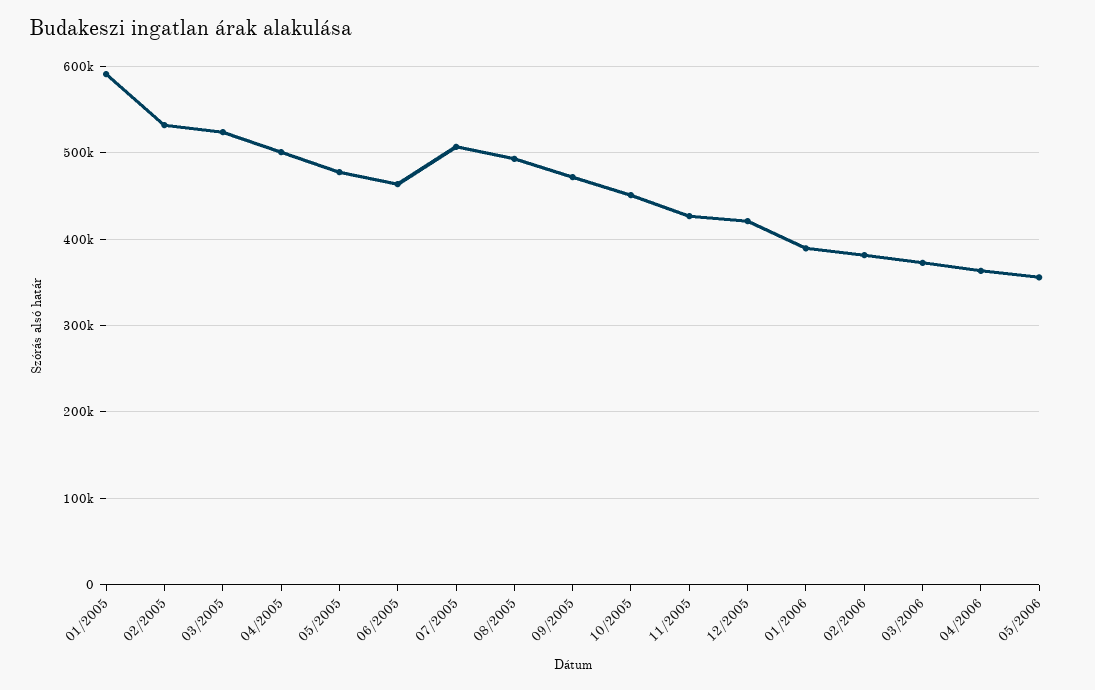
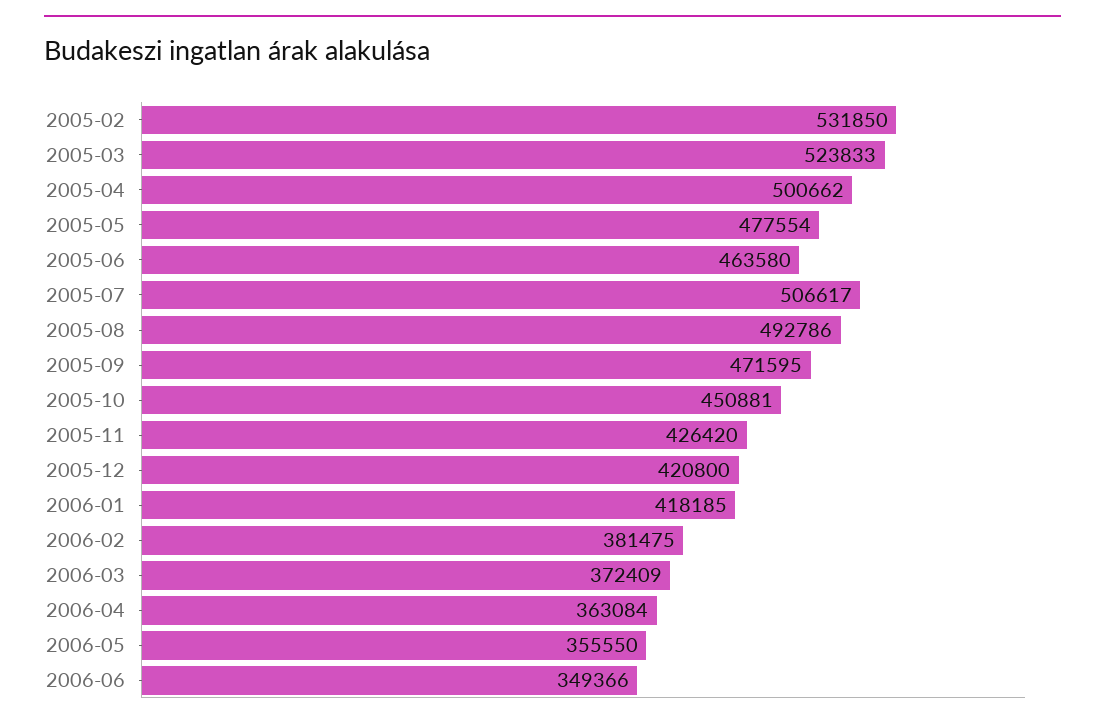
01/2005: 590000 -> none
01/2006: 390000 -> 418185
2006-06: none -> 349366

